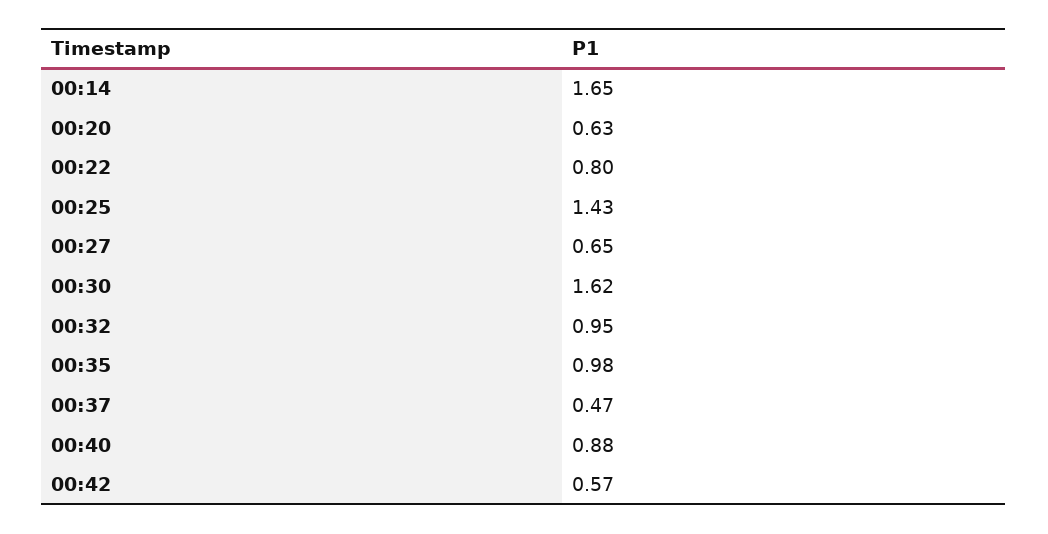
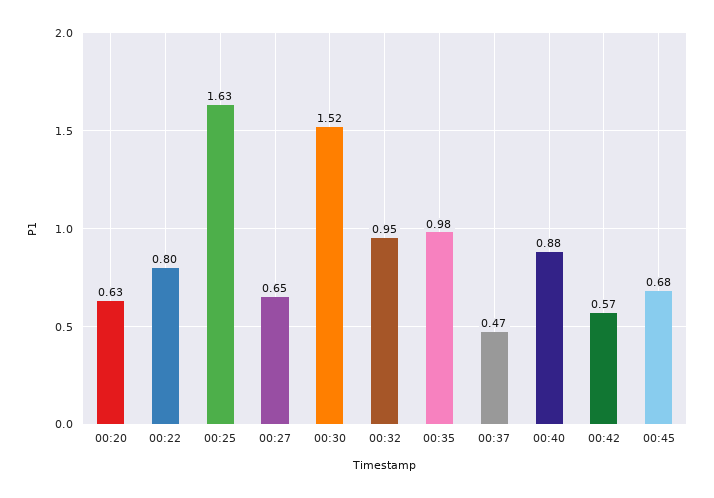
00:14: 1.65 -> none
00:25: 1.43 -> 1.63
00:30: 1.62 -> 1.52
00:45: none -> 0.68

